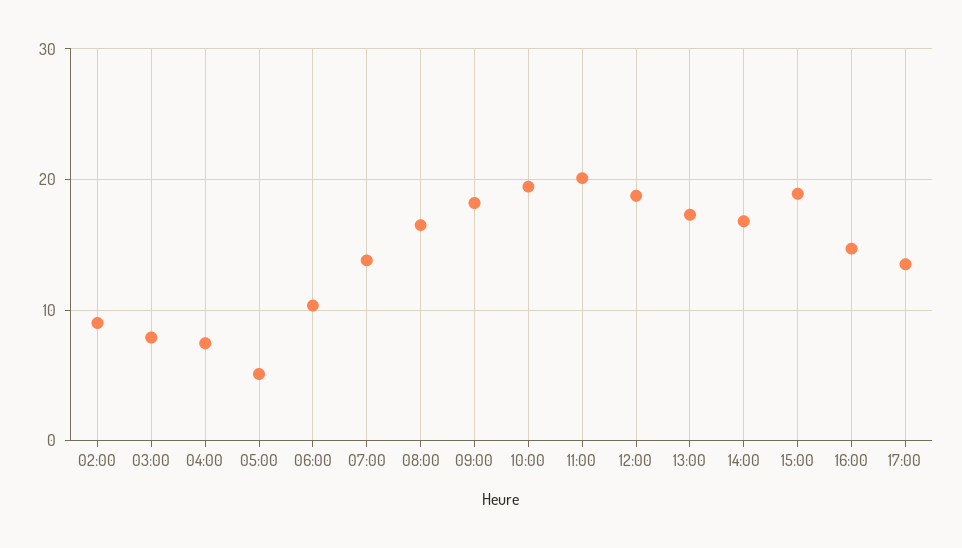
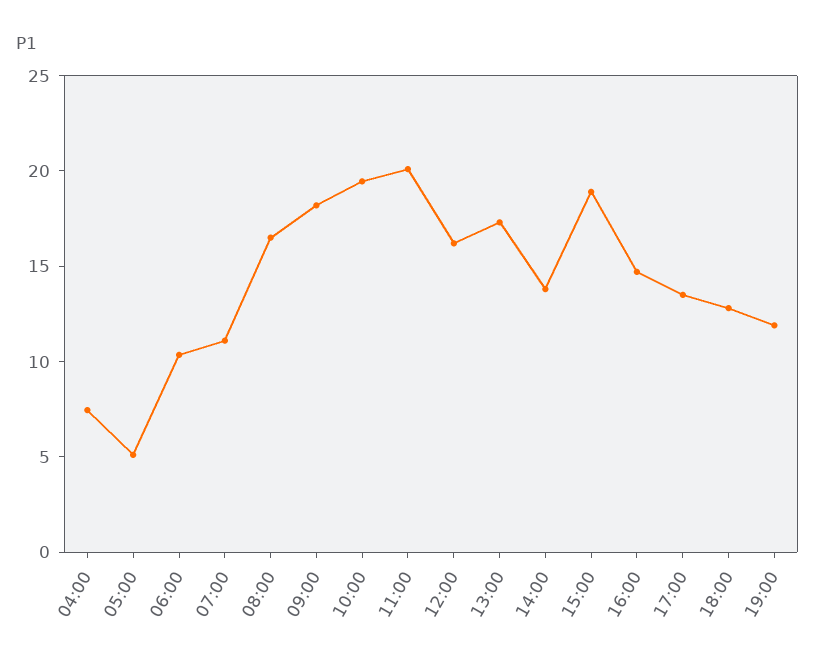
02:00: 9 -> none
03:00: 8 -> none
07:00: 14 -> 11
12:00: 19 -> 16
14:00: 17 -> 14
18:00: none -> 13
19:00: none -> 12

